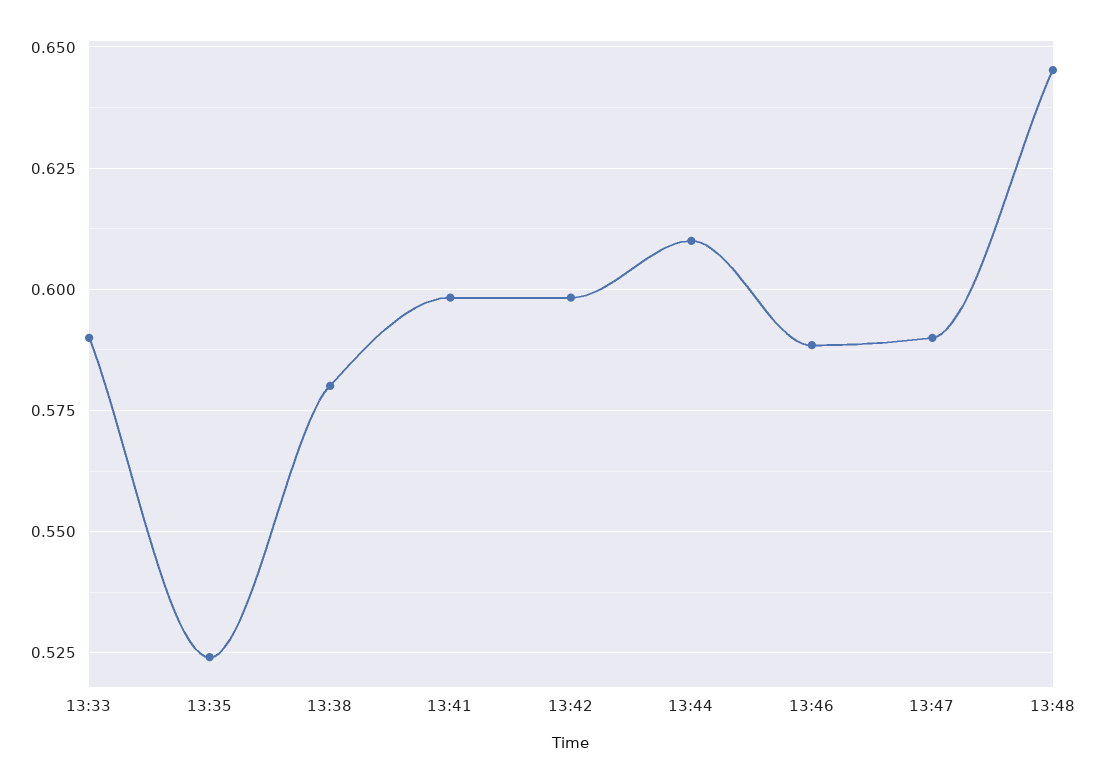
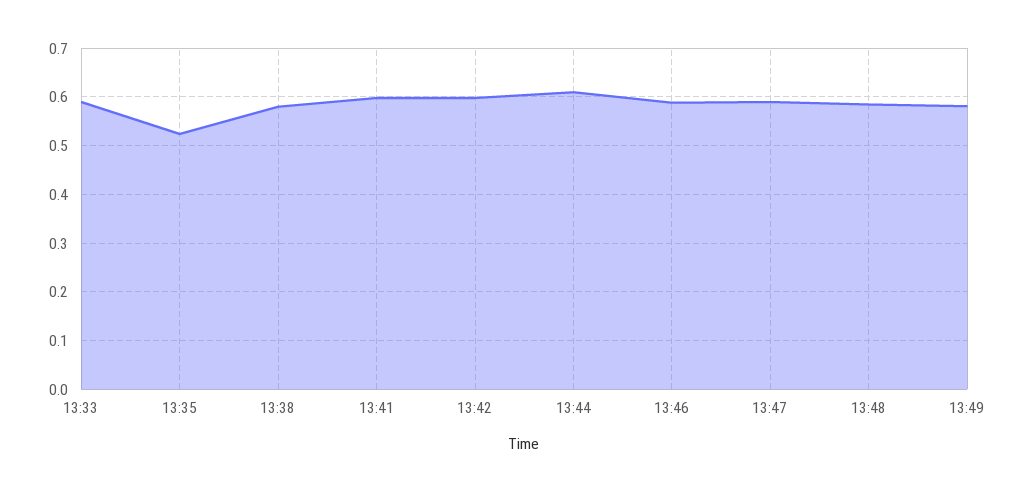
13:48: 0.645 -> 0.58
13:49: none -> 0.58

